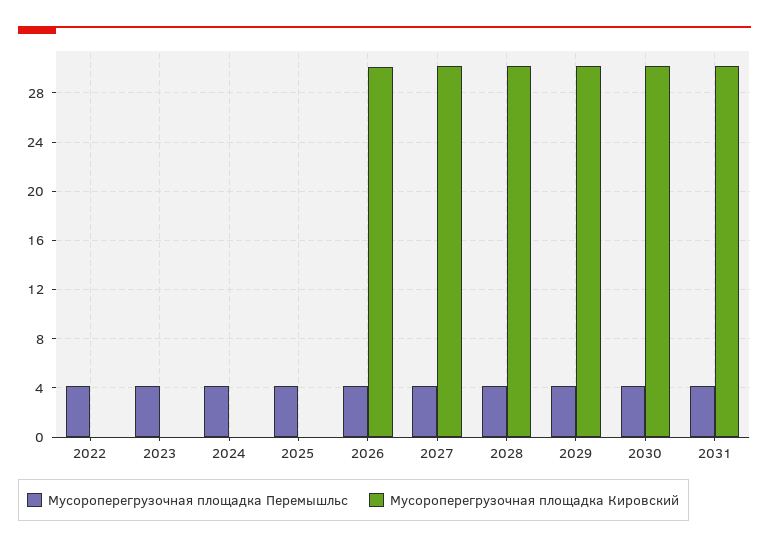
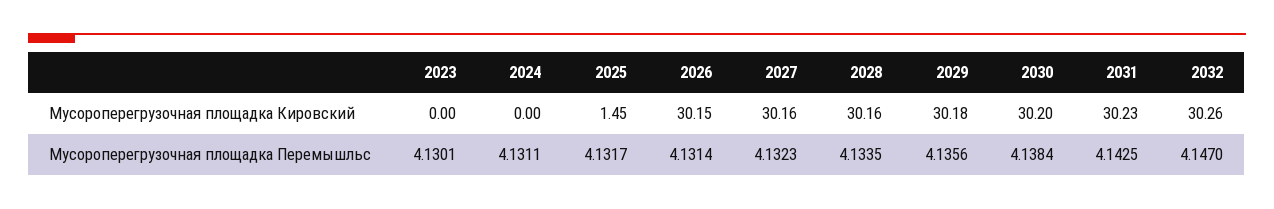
Мусороперегрузочная площадка Перемышльс, 2022: 4 -> none
Мусороперегрузочная площадка Кировский, 2022: 0 -> none
Мусороперегрузочная площадка Кировский, 2025: 0 -> 1.45
Мусороперегрузочная площадка Кировский, 2032: none -> 30.26
Мусороперегрузочная площадка Перемышльс, 2032: none -> 4.147

